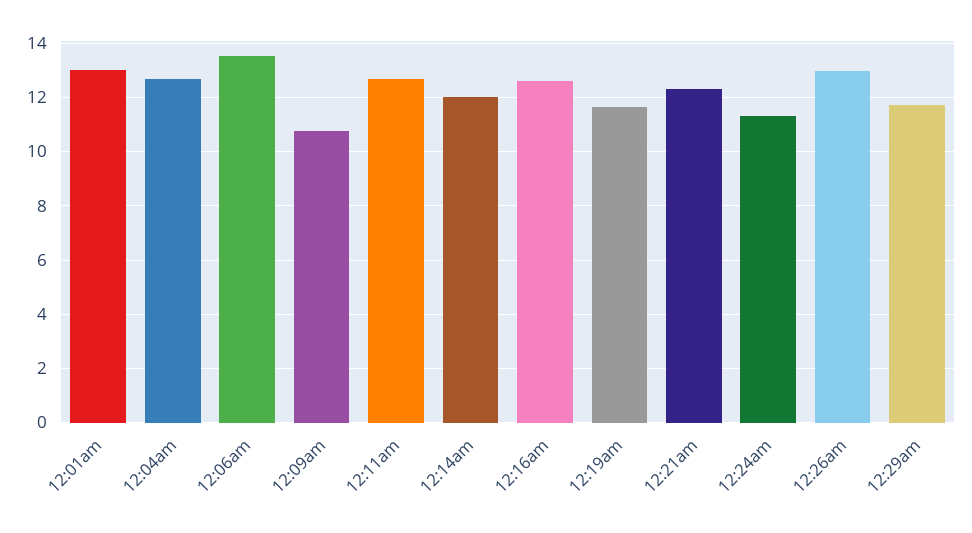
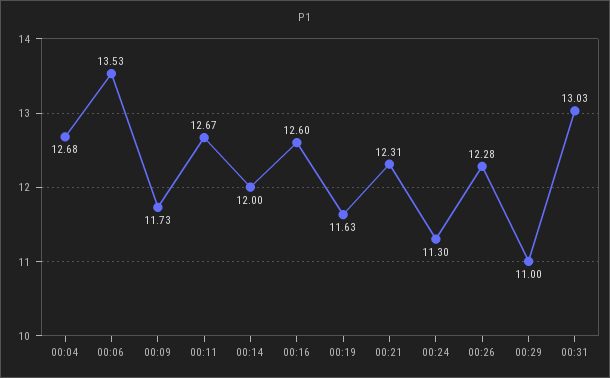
12:01am: 13 -> none
12:09am: 10.75 -> 11.73
12:26am: 13 -> 12.28
12:29am: 11.75 -> 11
00:31: none -> 13.03

